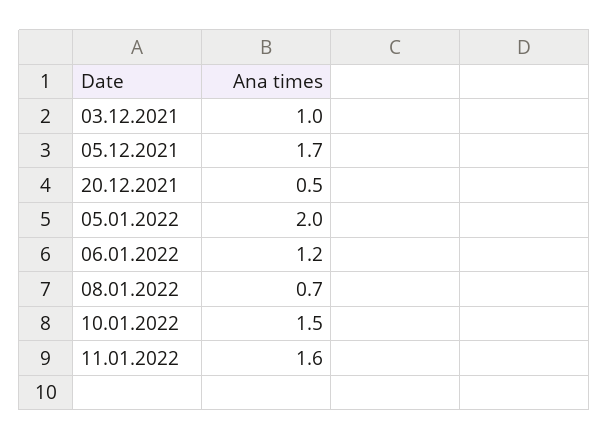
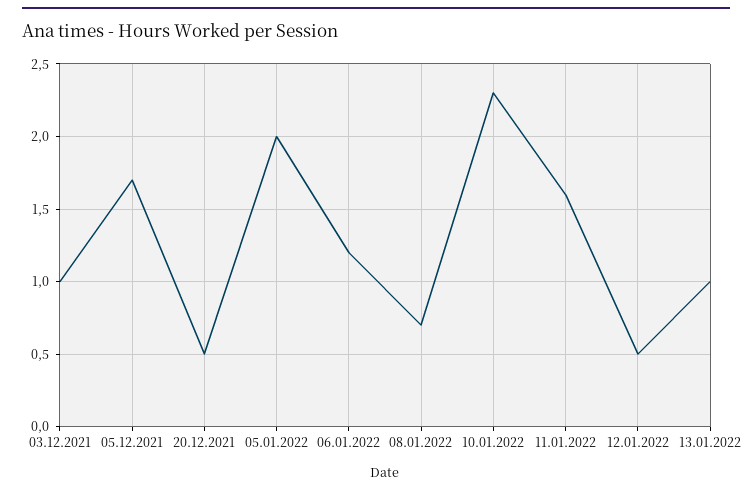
10.01.2022: 1.5 -> 2.3
12.01.2022: none -> 0.5
13.01.2022: none -> 1

